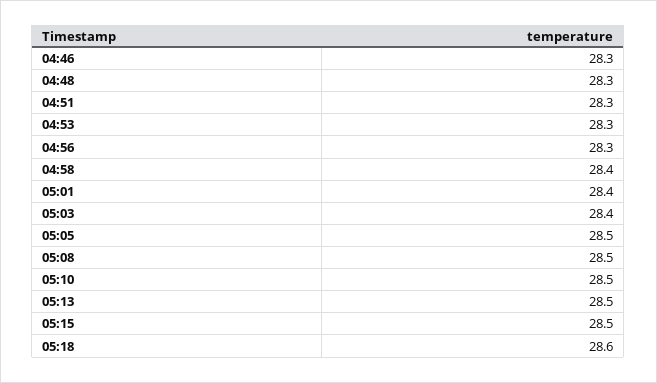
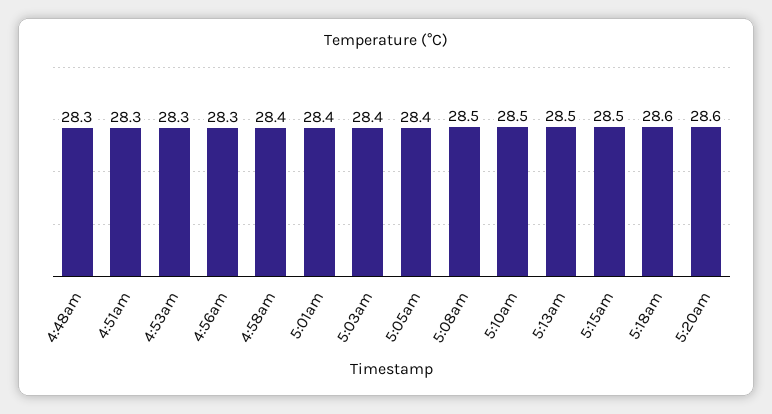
04:46: 28.3 -> none
05:05: 28.5 -> 28.4
5:20am: none -> 28.6

